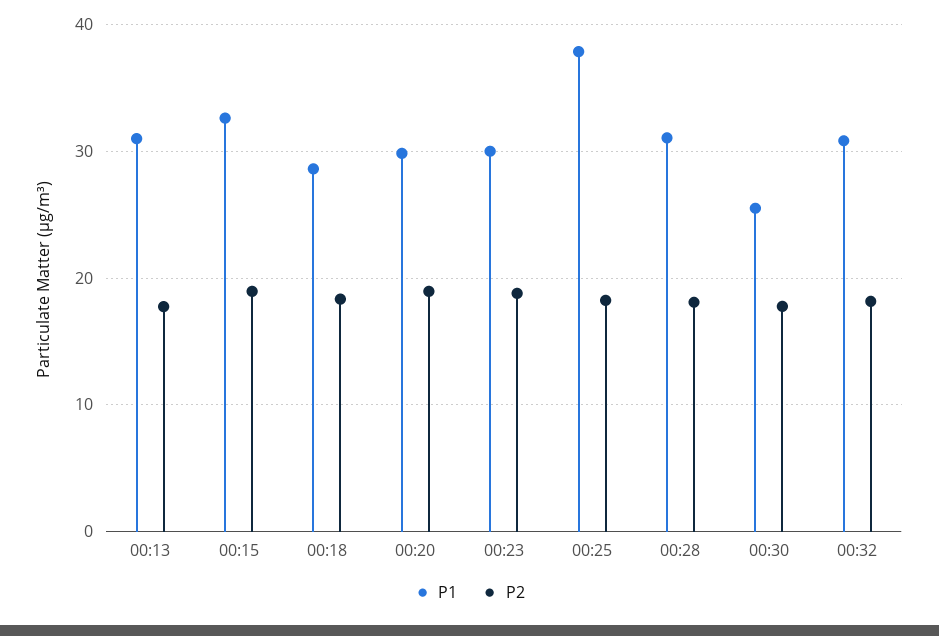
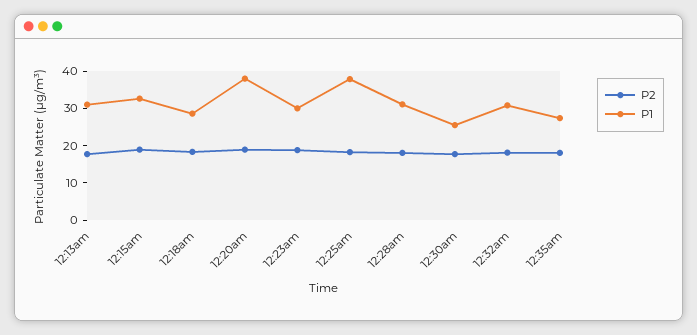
P1, 00:20: 30 -> 37.5
P2, 12:35am: none -> 17.5
P1, 12:35am: none -> 27.5

